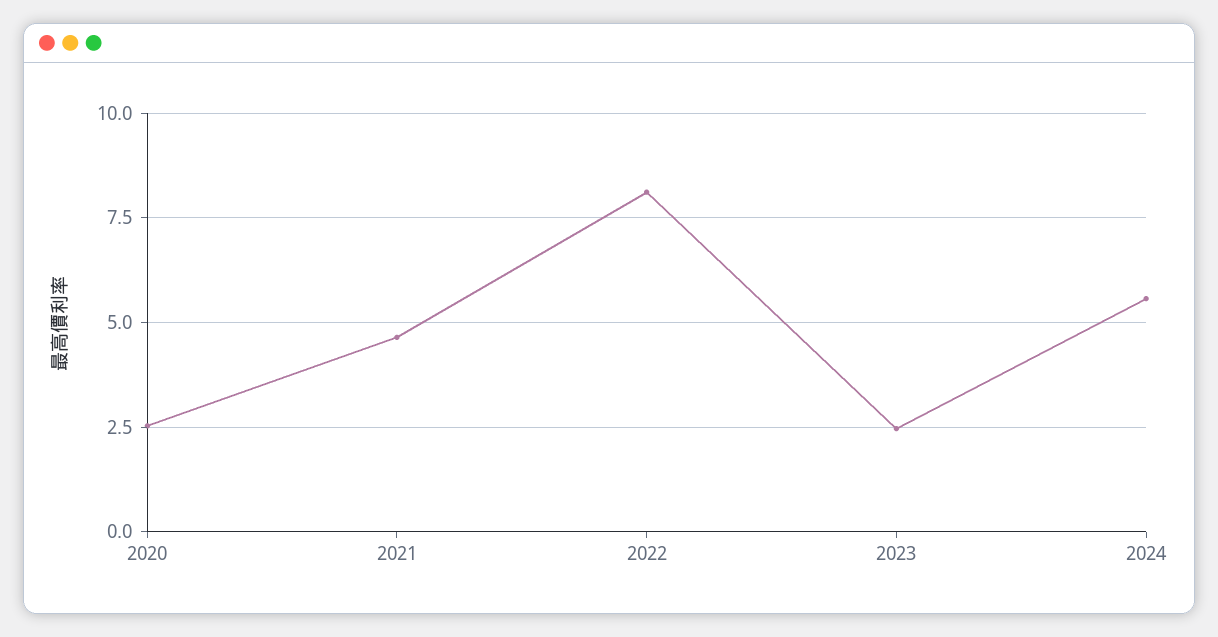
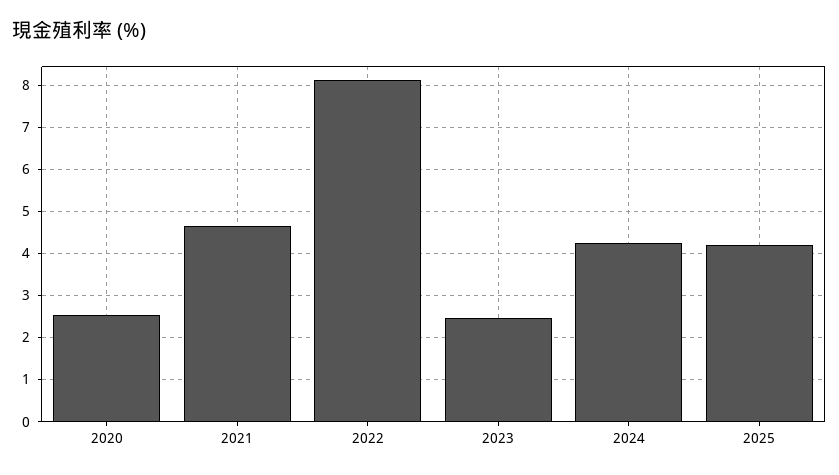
2024: 5.5 -> 4.2
2025: none -> 4.2

